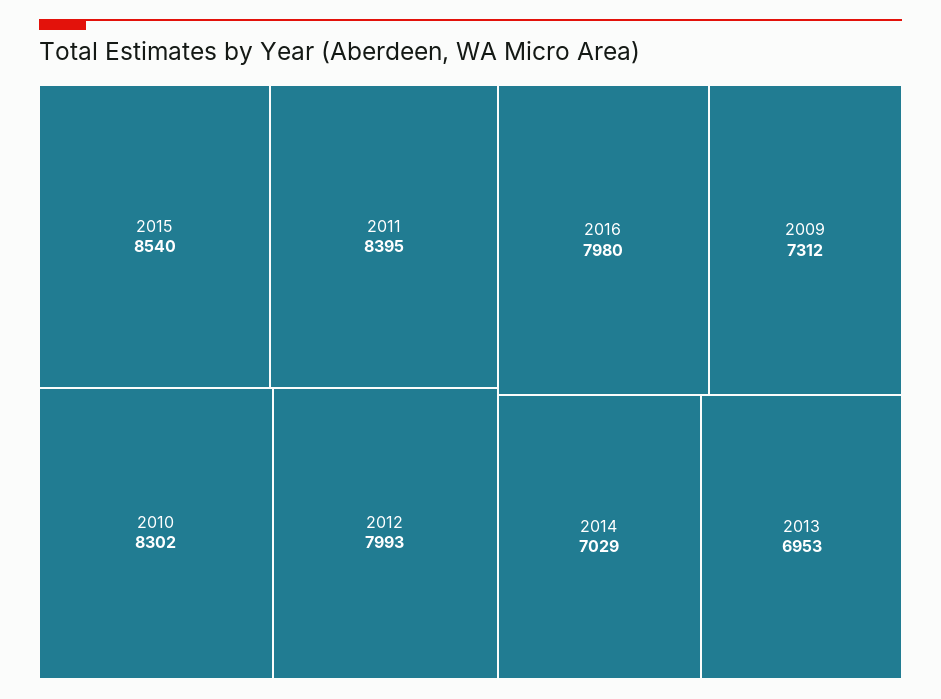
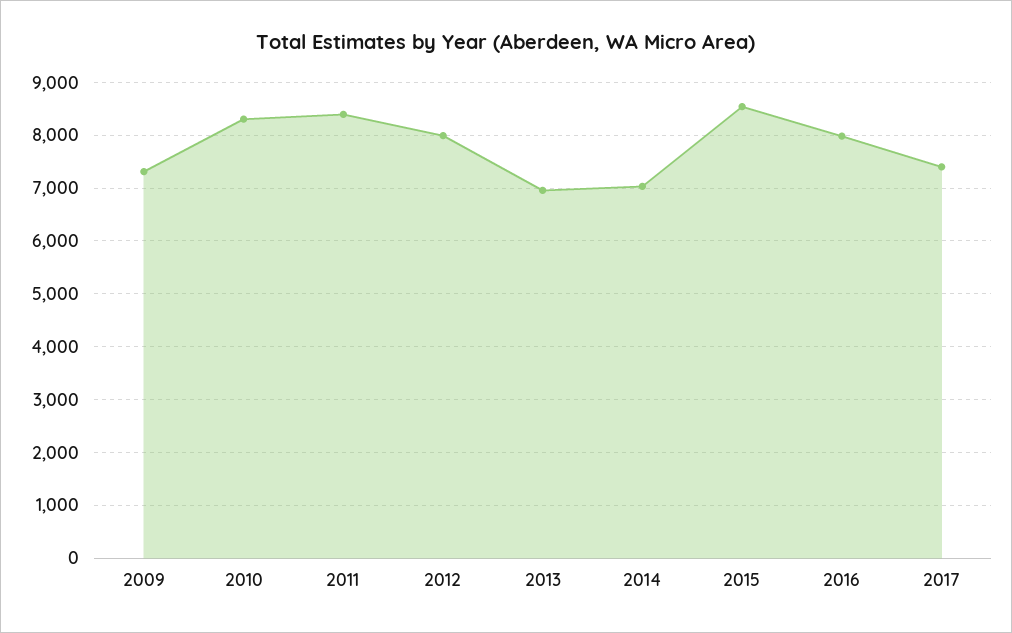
2017: none -> 7400

